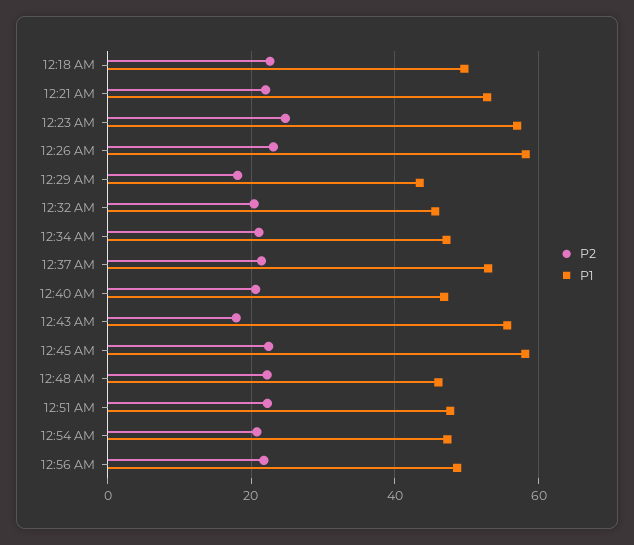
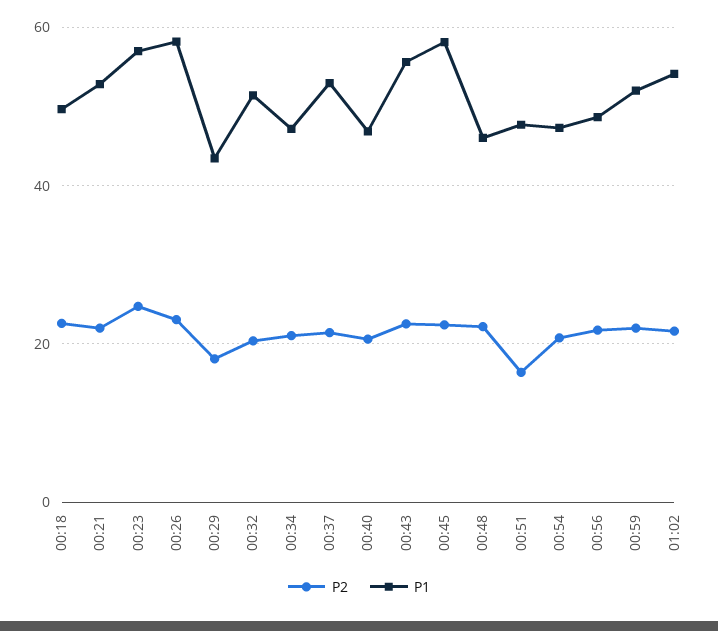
P1, 12:32 AM: 46 -> 52
P2, 12:43 AM: 18 -> 22
P2, 12:51 AM: 22 -> 16
P2, 00:59: none -> 22
P1, 00:59: none -> 52
P2, 01:02: none -> 22
P1, 01:02: none -> 54

